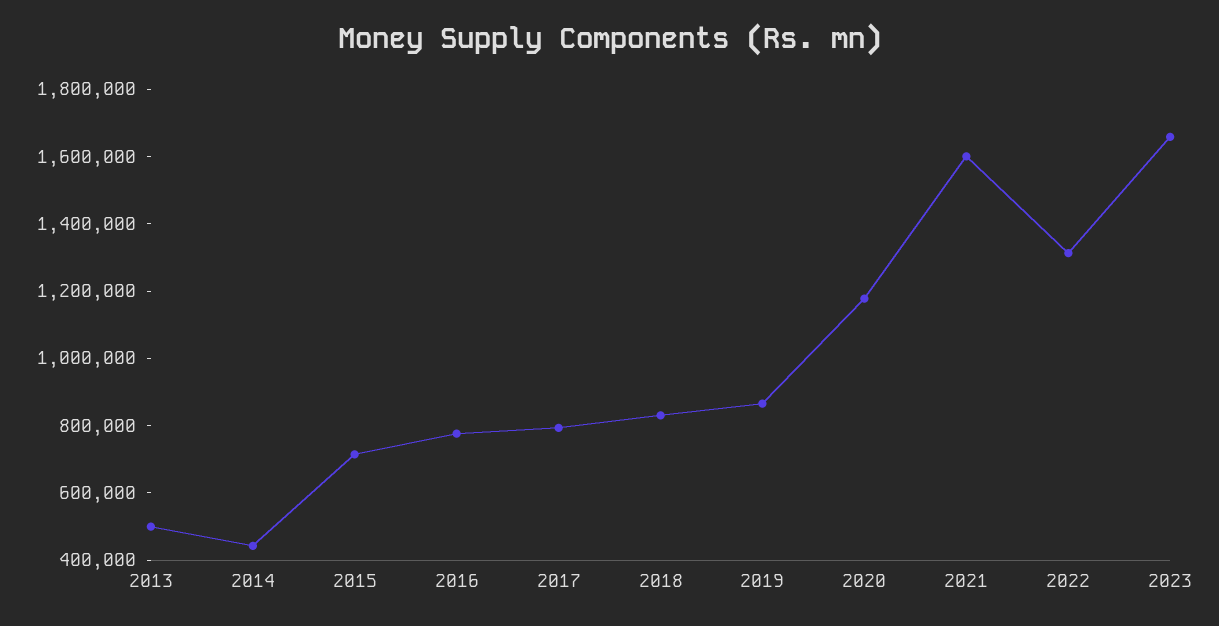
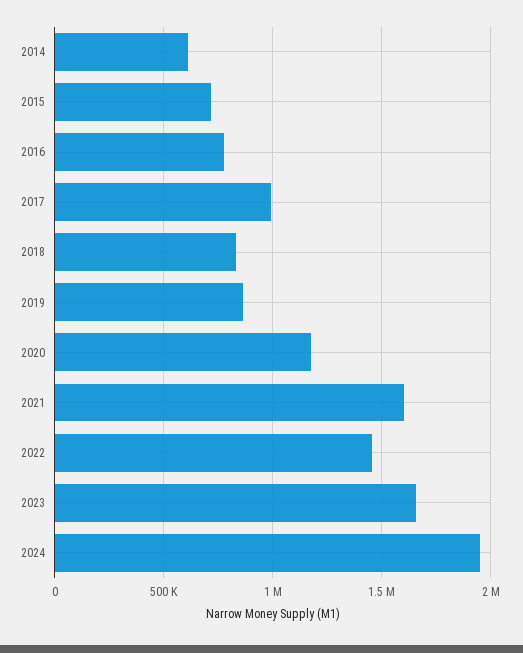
2013: 500000 -> none
2014: 450000 -> 600000
2017: 800000 -> 1000000
2022: 1300000 -> 1450000
2024: none -> 1950000

